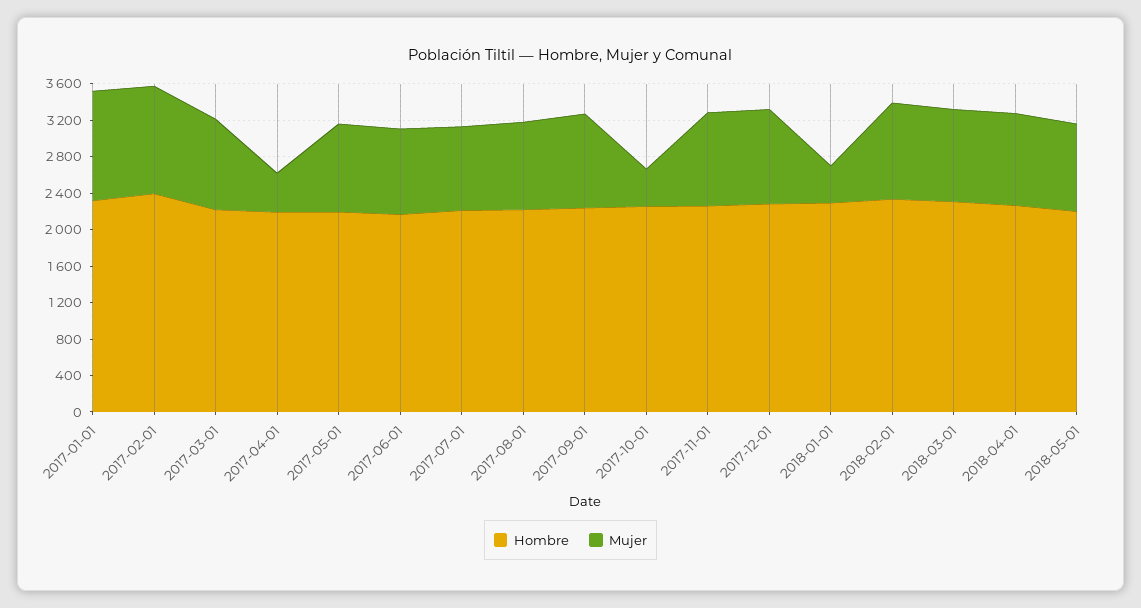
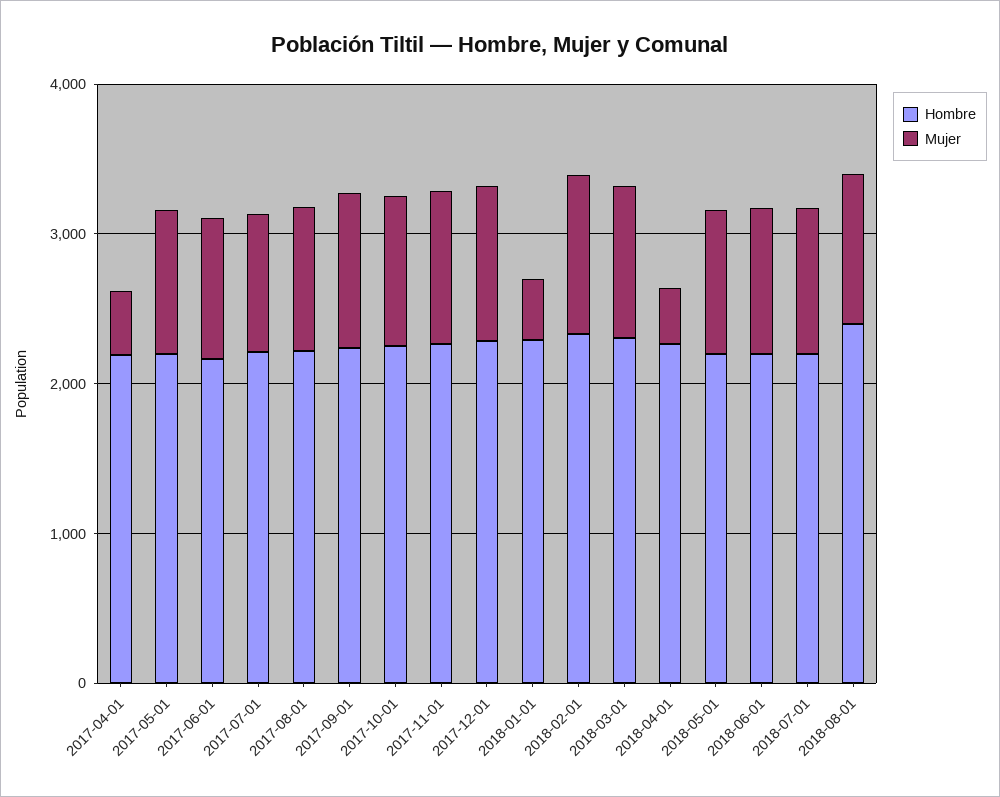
Hombre, 2017-01-01: 2300 -> none
Mujer, 2017-01-01: 1200 -> none
Hombre, 2017-02-01: 2400 -> none
Mujer, 2017-02-01: 1200 -> none
Hombre, 2017-03-01: 2200 -> none
Mujer, 2017-03-01: 1000 -> none
Mujer, 2017-10-01: 400 -> 1000
Mujer, 2018-04-01: 1000 -> 400
Hombre, 2018-06-01: none -> 2200
Mujer, 2018-06-01: none -> 1000
Hombre, 2018-07-01: none -> 2200
Mujer, 2018-07-01: none -> 1000
Hombre, 2018-08-01: none -> 2400
Mujer, 2018-08-01: none -> 1000

